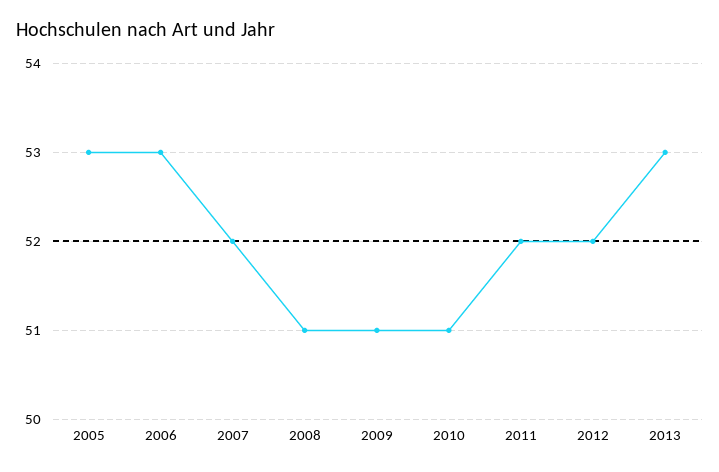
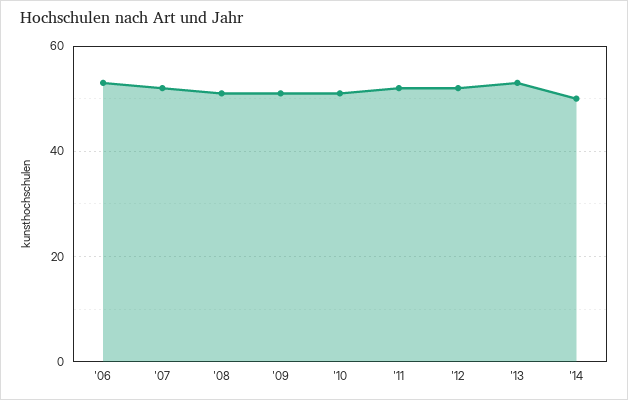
2005: 53 -> none
'14: none -> 50

